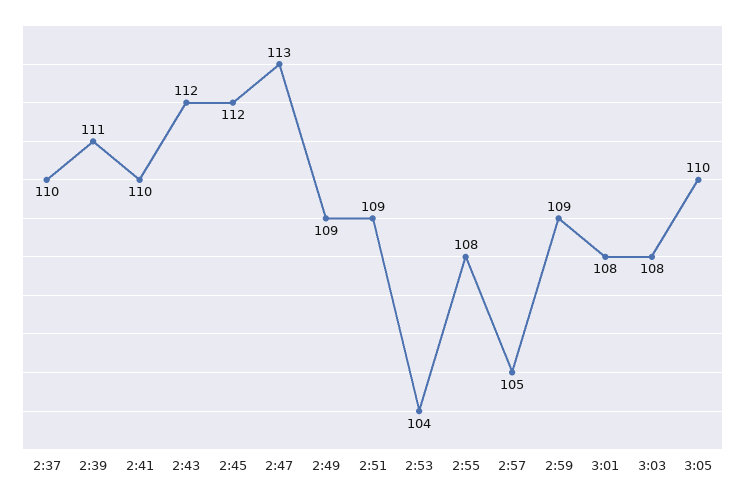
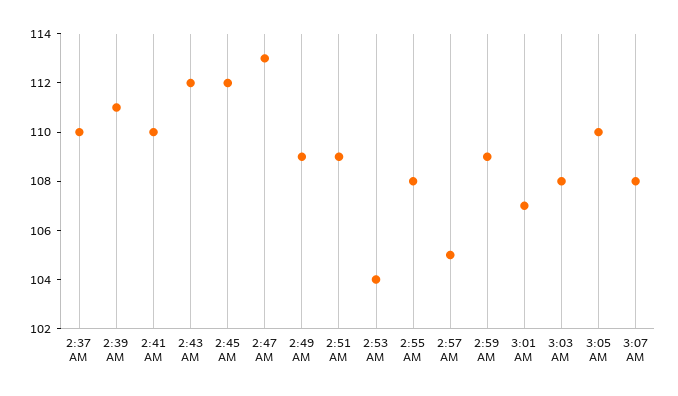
3:01: 108 -> 107
3:07 AM: none -> 108

